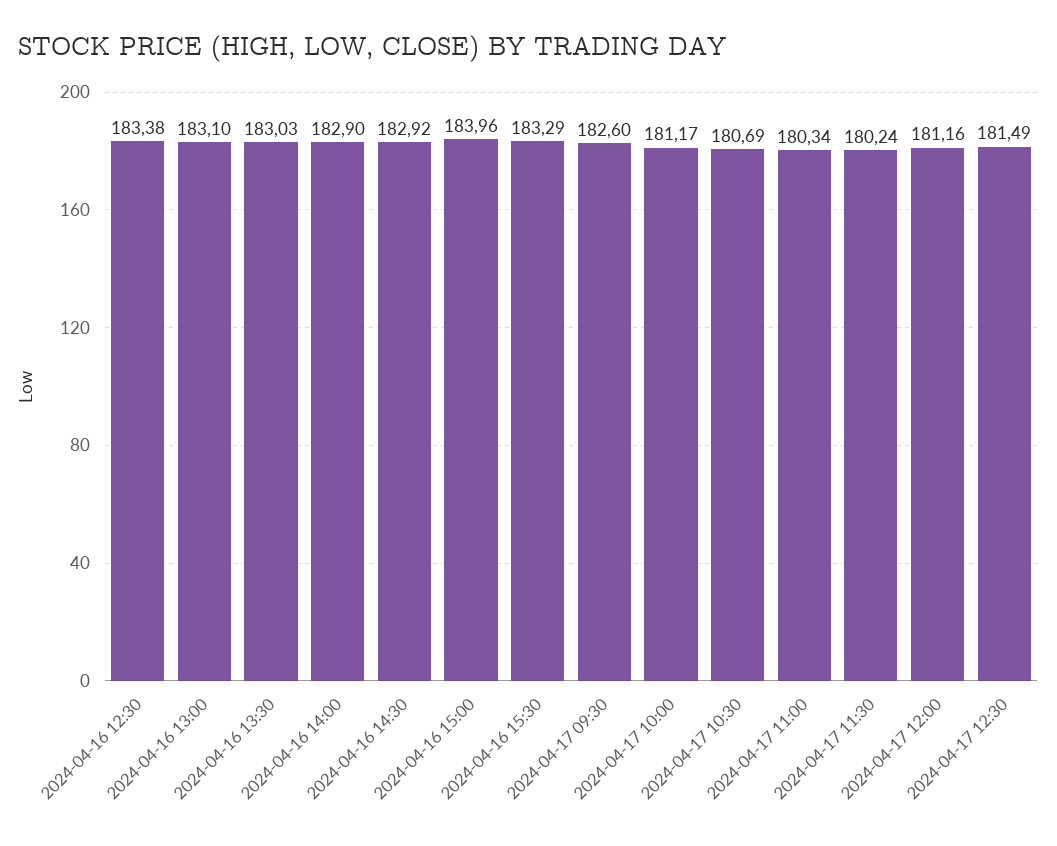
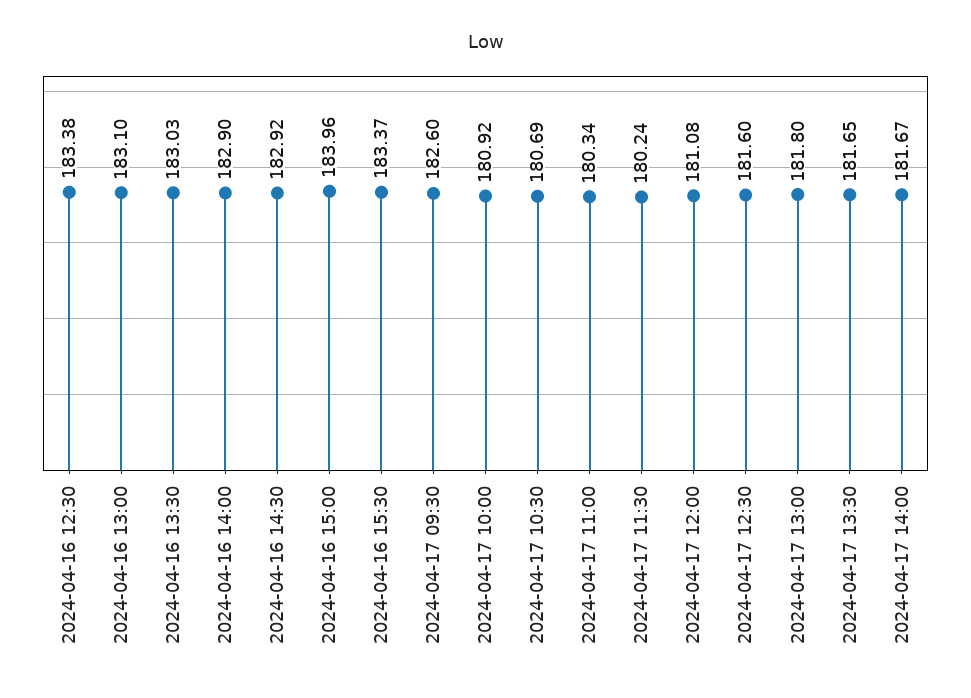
2024-04-16 15:30: 183.29 -> 183.37
2024-04-17 10:00: 181.17 -> 180.92
2024-04-17 12:00: 181.16 -> 181.08
2024-04-17 12:30: 181.49 -> 181.6
2024-04-17 13:00: none -> 181.8
2024-04-17 13:30: none -> 181.65
2024-04-17 14:00: none -> 181.67

